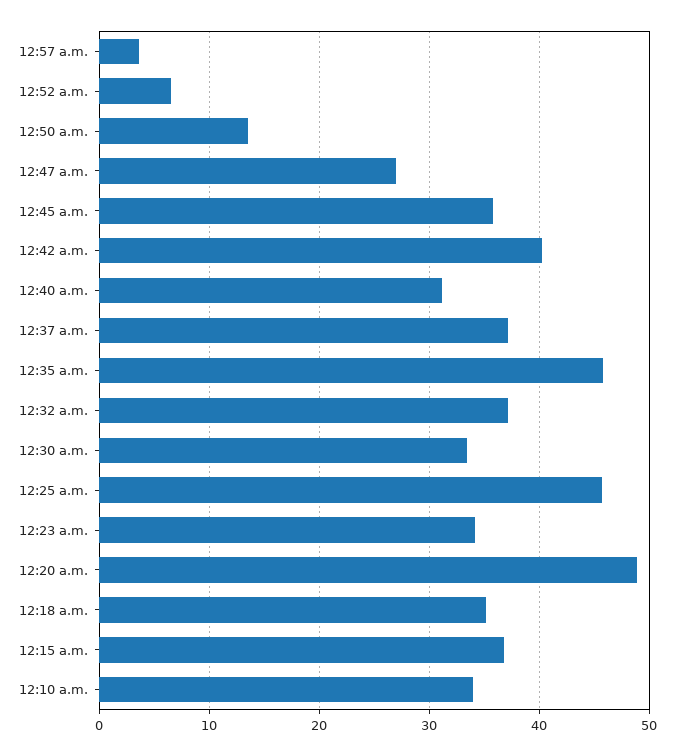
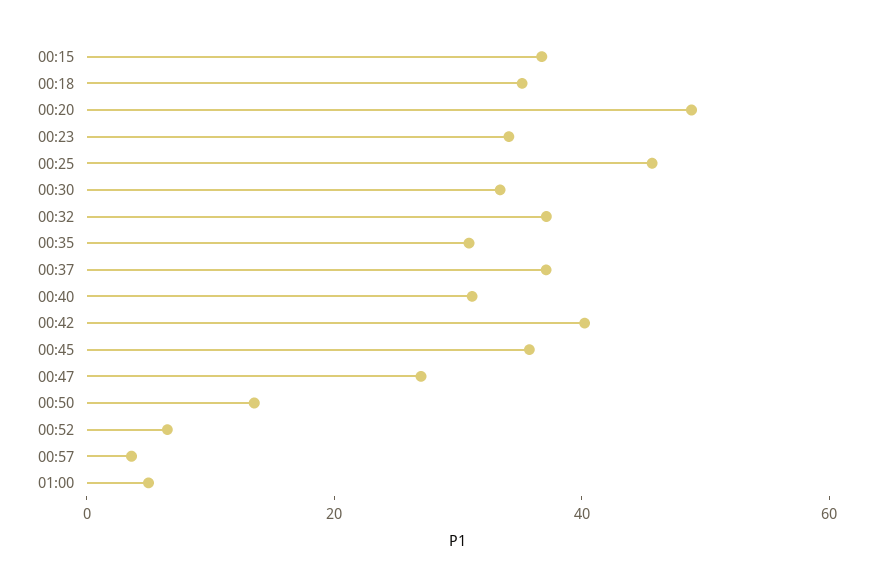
12:35 a.m.: 46 -> 30
12:10 a.m.: 34 -> none
01:00: none -> 5

